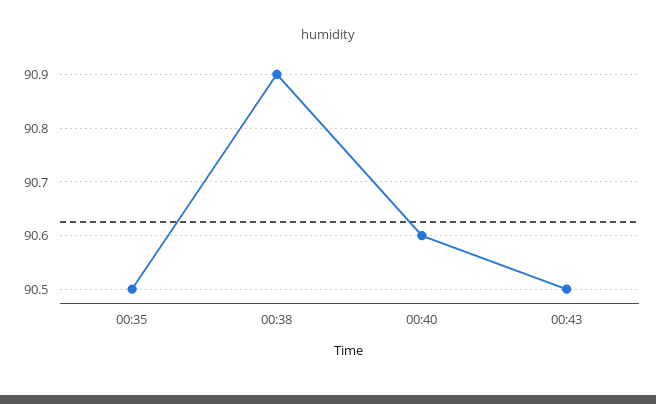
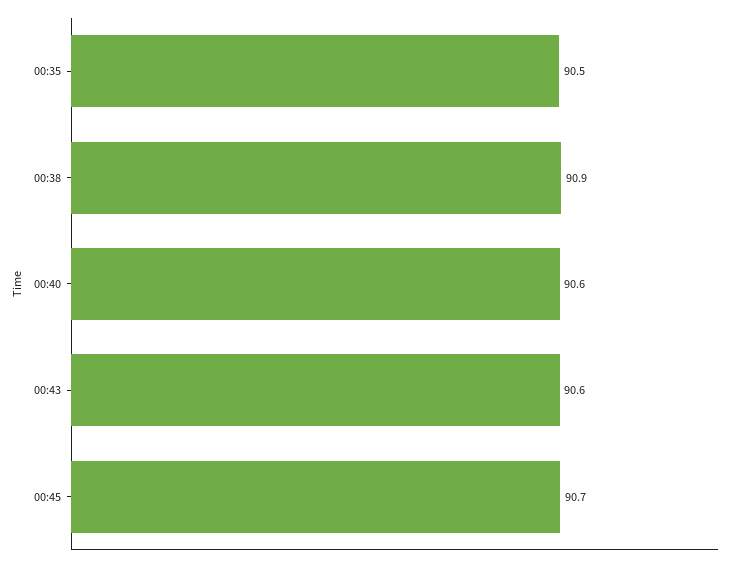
00:43: 90.5 -> 90.6
00:45: none -> 90.7

